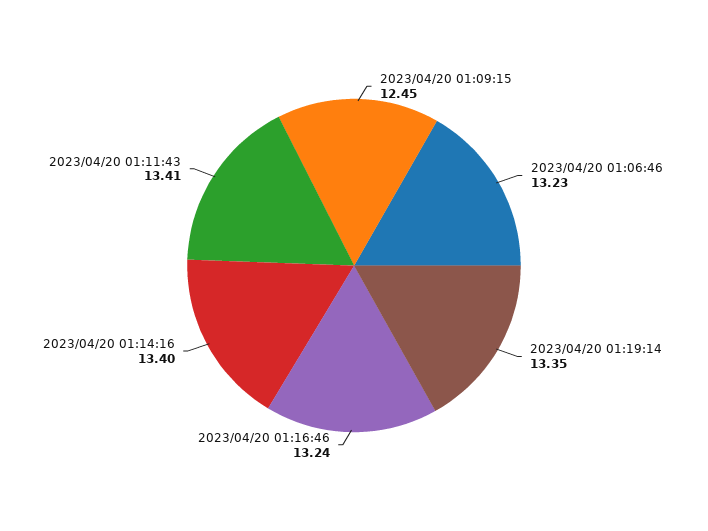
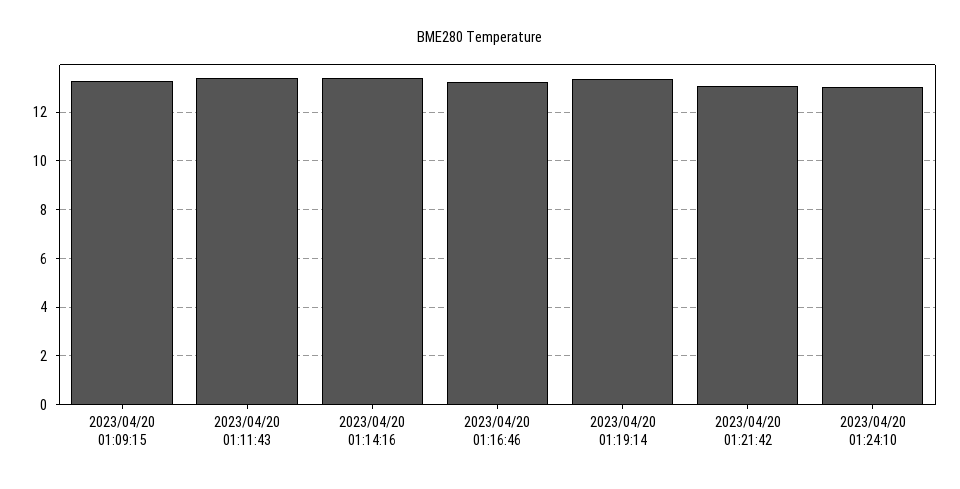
2023/04/20 01:09:15: 12.45 -> 13.25
2023/04/20 01:06:46: 13.23 -> none
2023/04/20 01:21:42: none -> 13
2023/04/20 01:24:10: none -> 13

